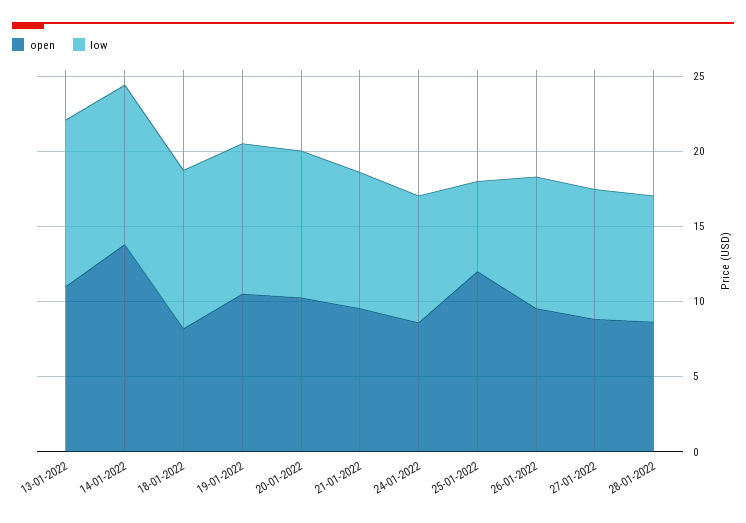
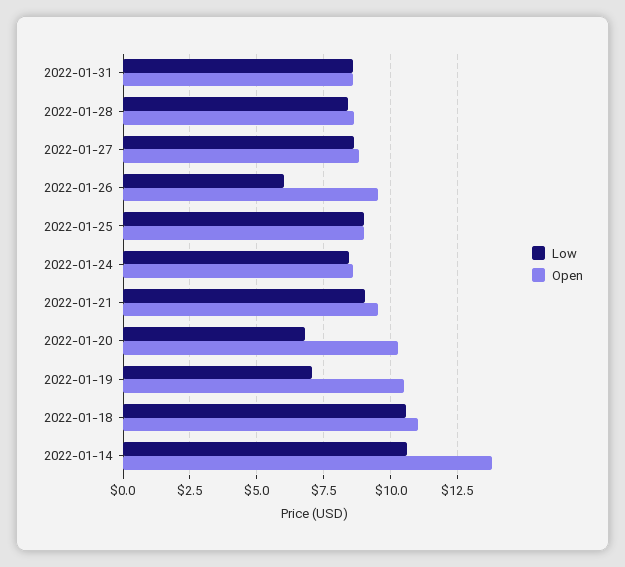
open, 13-01-2022: 11 -> none
low, 13-01-2022: 11 -> none
open, 18-01-2022: 8 -> 11
low, 19-01-2022: 10 -> 7
low, 20-01-2022: 10 -> 6.75
open, 25-01-2022: 12 -> 9
low, 25-01-2022: 6 -> 9
low, 26-01-2022: 9 -> 6
low, 2022-01-31: none -> 8.5
open, 2022-01-31: none -> 8.5

